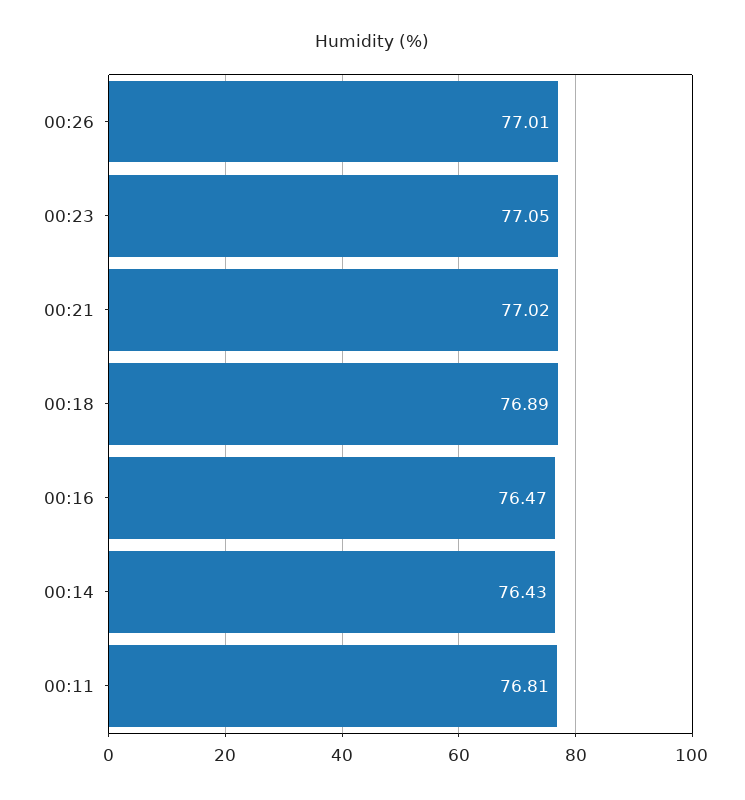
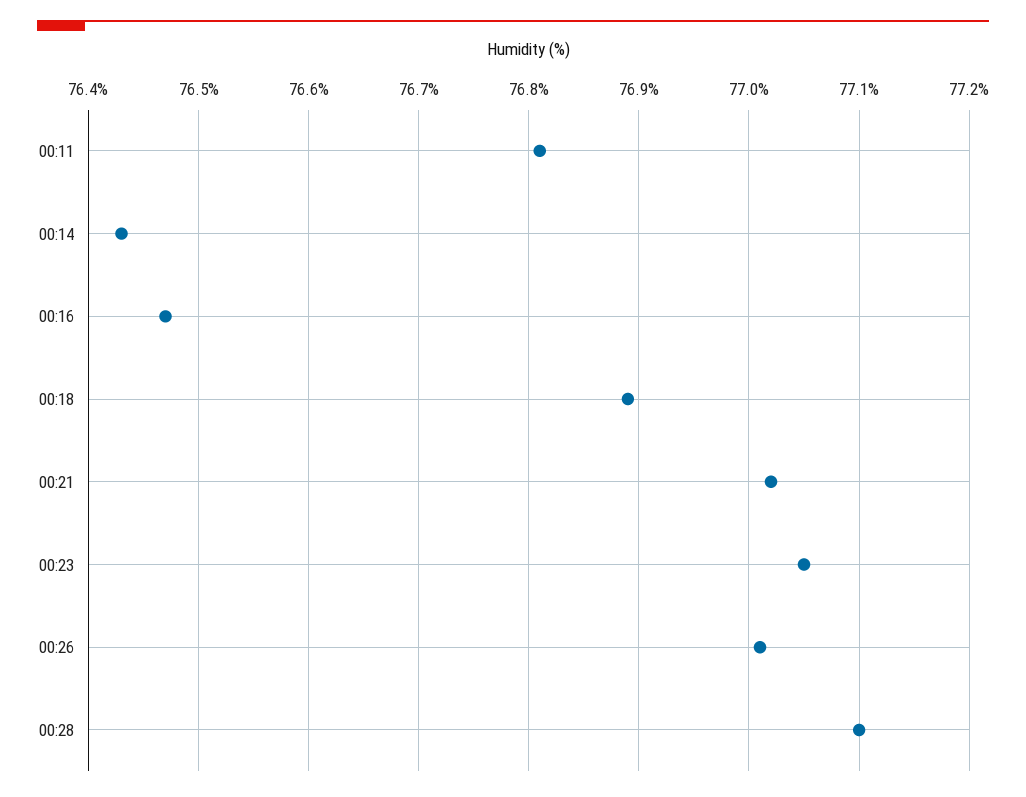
00:28: none -> 77.1

